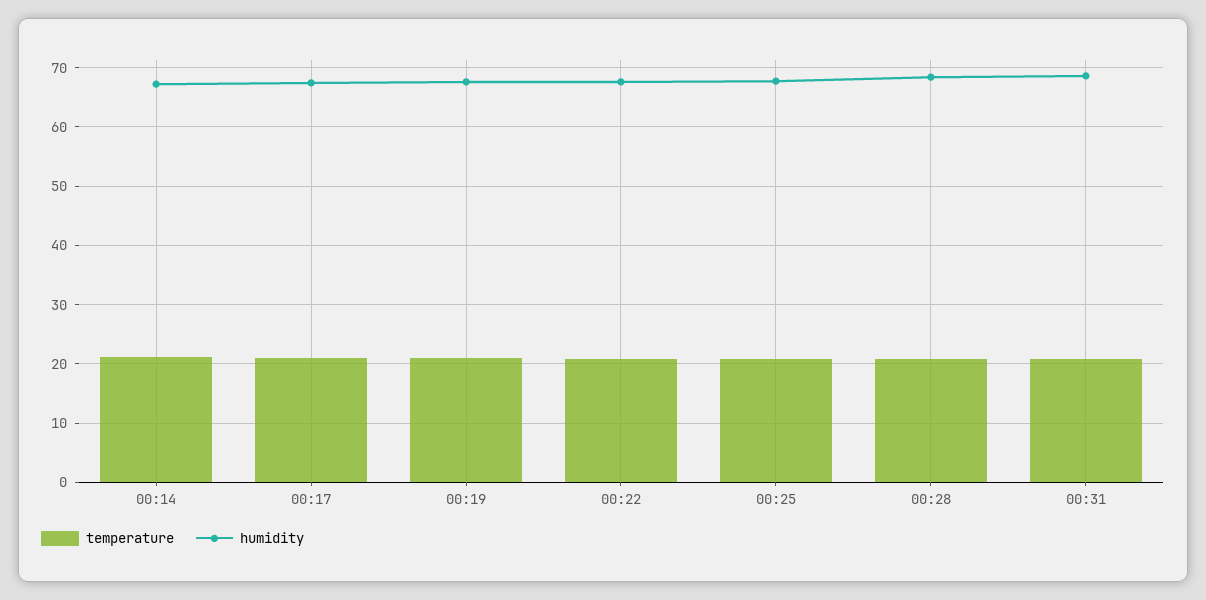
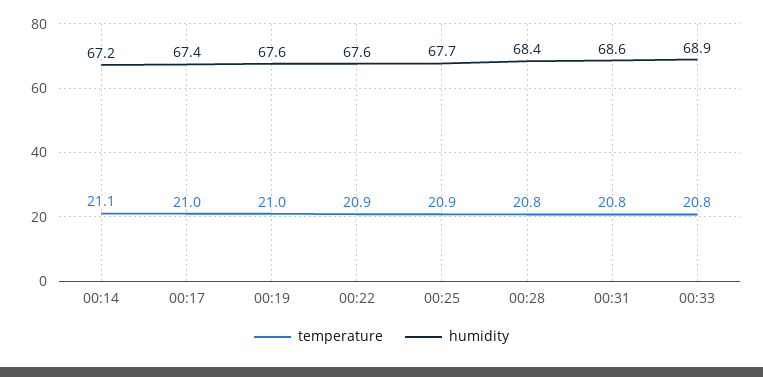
temperature, 00:33: none -> 20.8
humidity, 00:33: none -> 68.9

